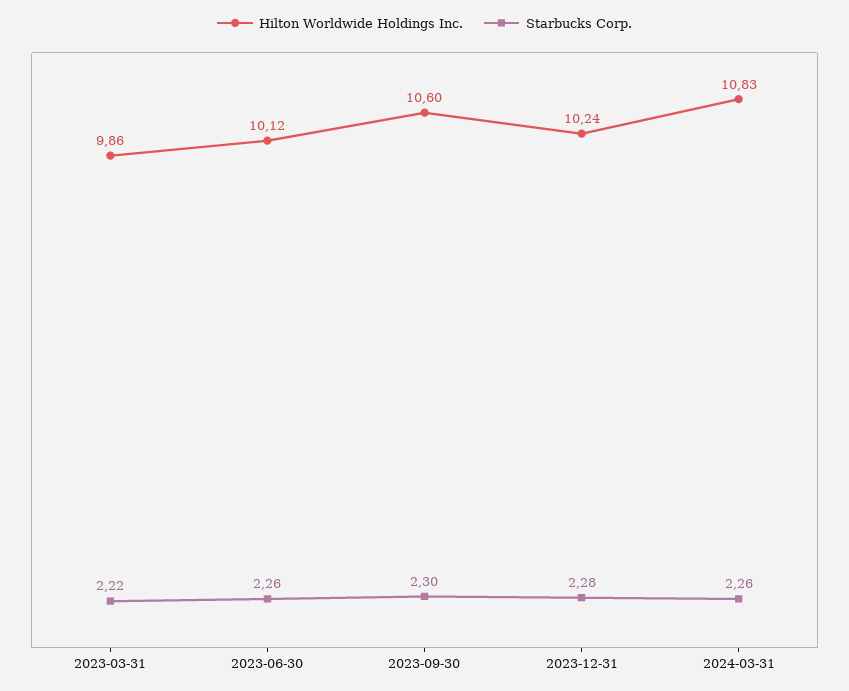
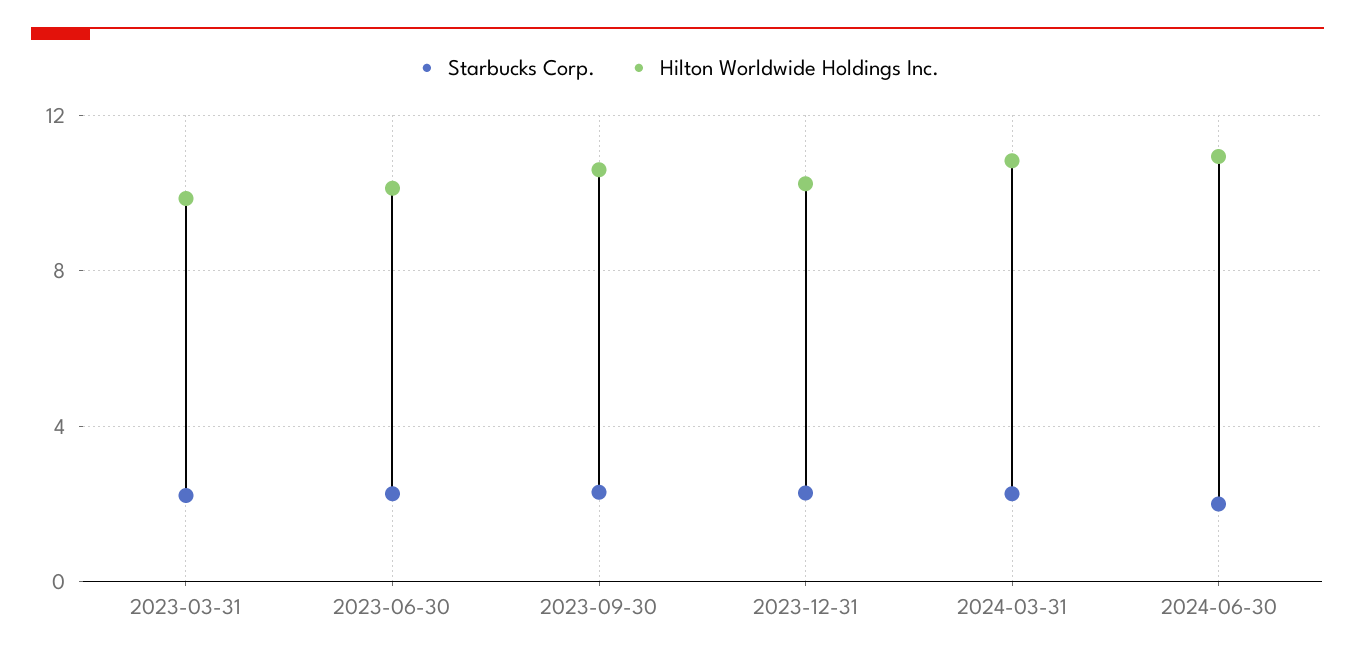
Starbucks Corp., 2024-06-30: none -> 2
Hilton Worldwide Holdings Inc., 2024-06-30: none -> 11

